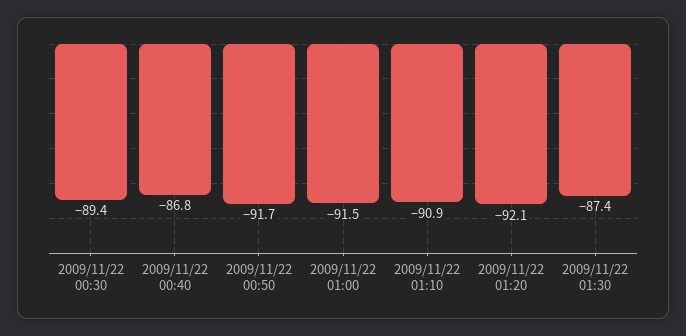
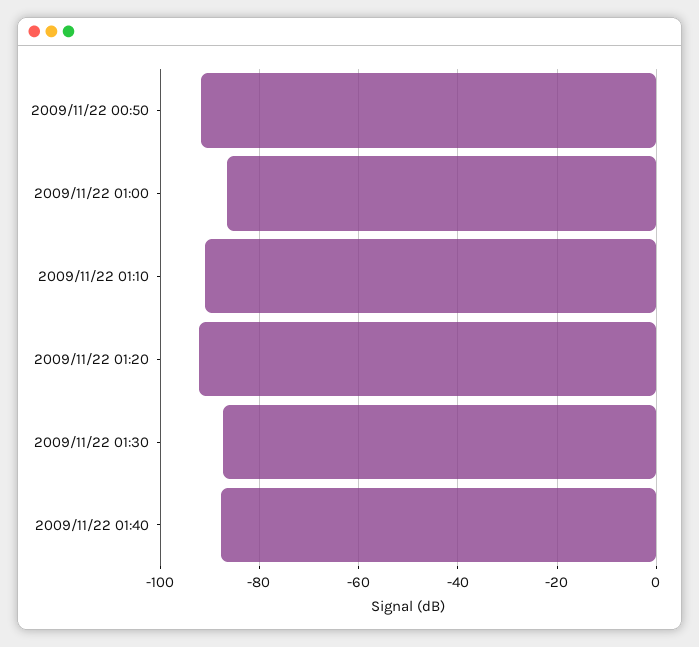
2009/11/22 00:30: -89.4 -> none
2009/11/22 00:40: -86.8 -> none
2009/11/22 01:00: -91.5 -> -86
2009/11/22 01:40: none -> -88

